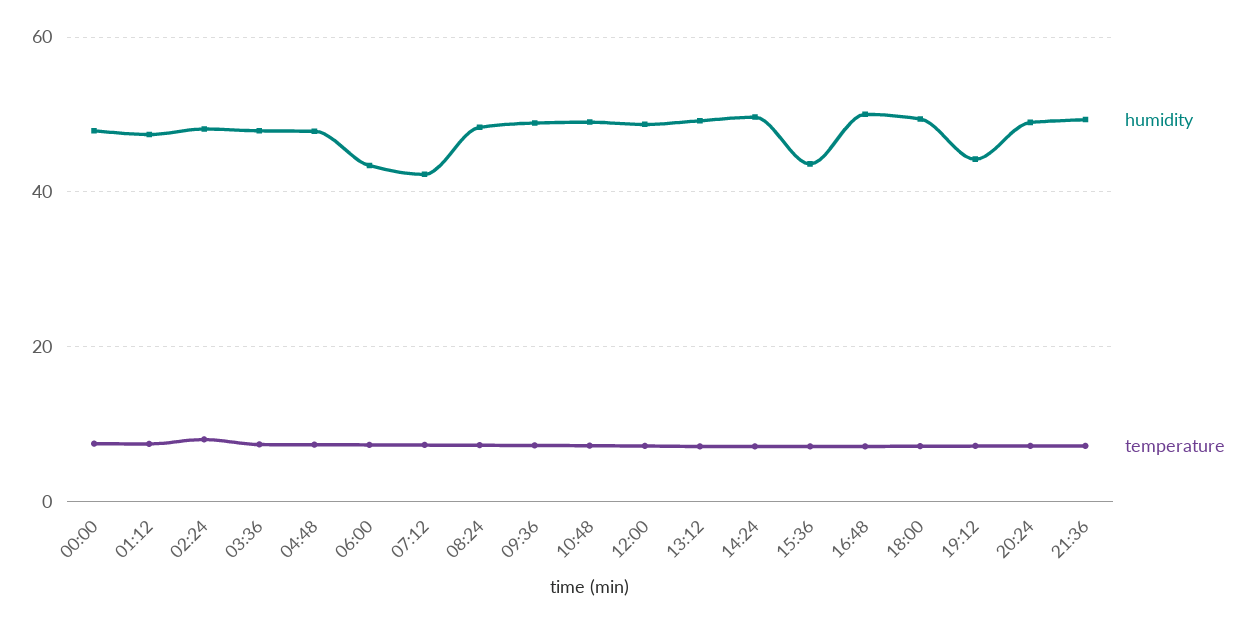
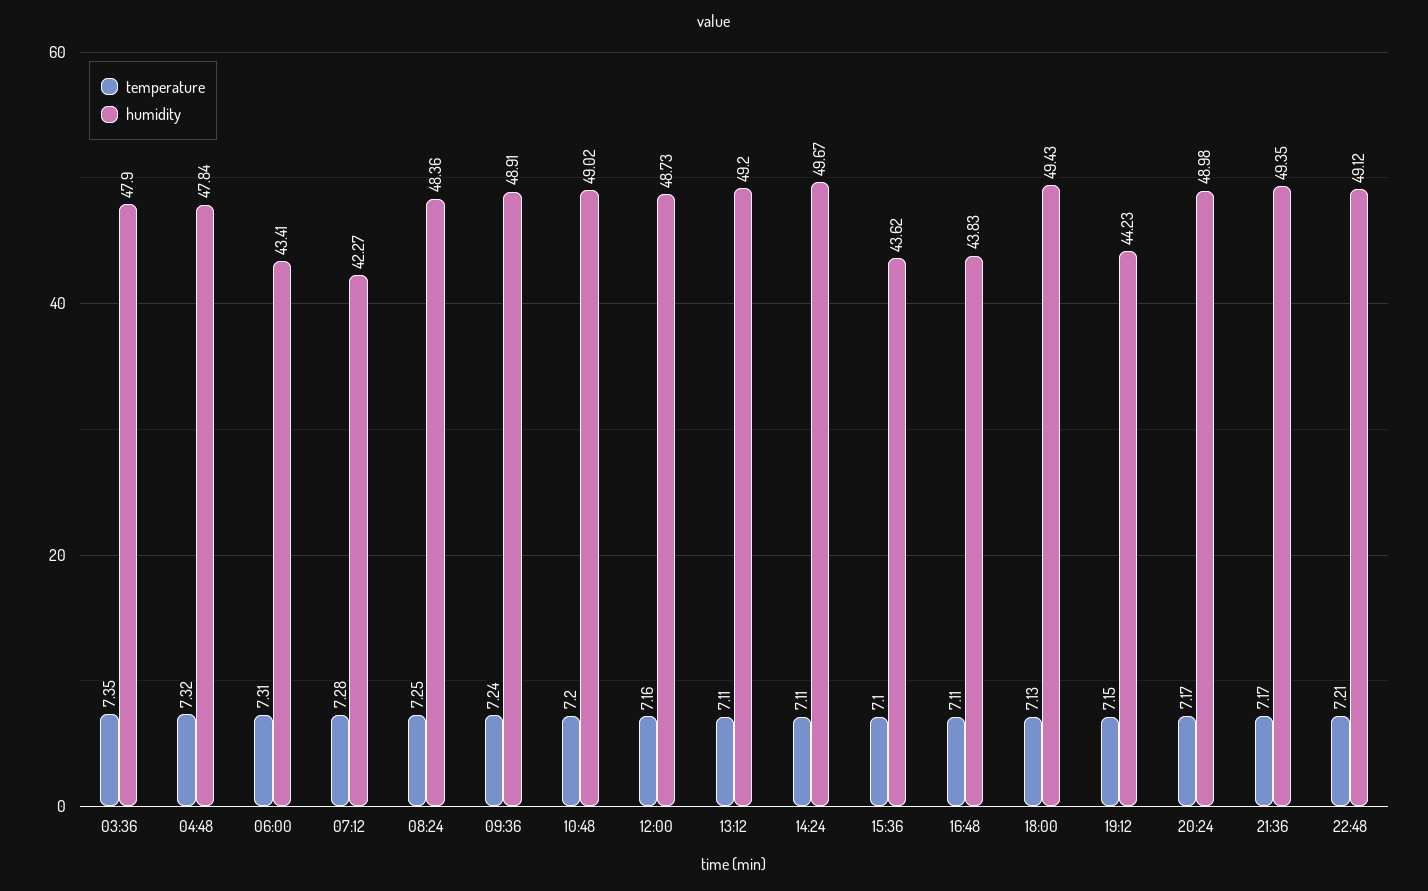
humidity, 00:00: 48 -> none
temperature, 00:00: 8 -> none
humidity, 01:12: 48 -> none
temperature, 01:12: 8 -> none
humidity, 02:24: 48 -> none
temperature, 02:24: 8 -> none
humidity, 16:48: 50 -> 43.83
temperature, 22:48: none -> 7.21
humidity, 22:48: none -> 49.12

